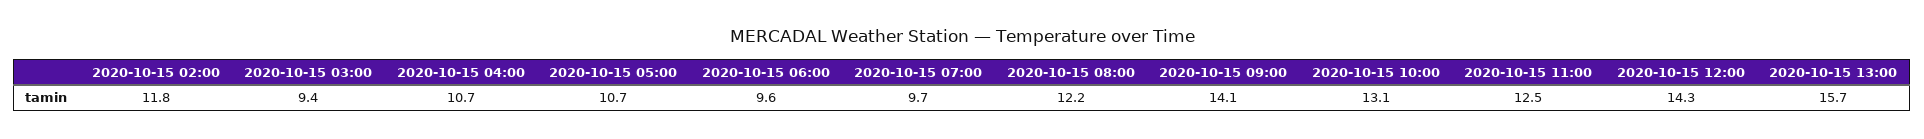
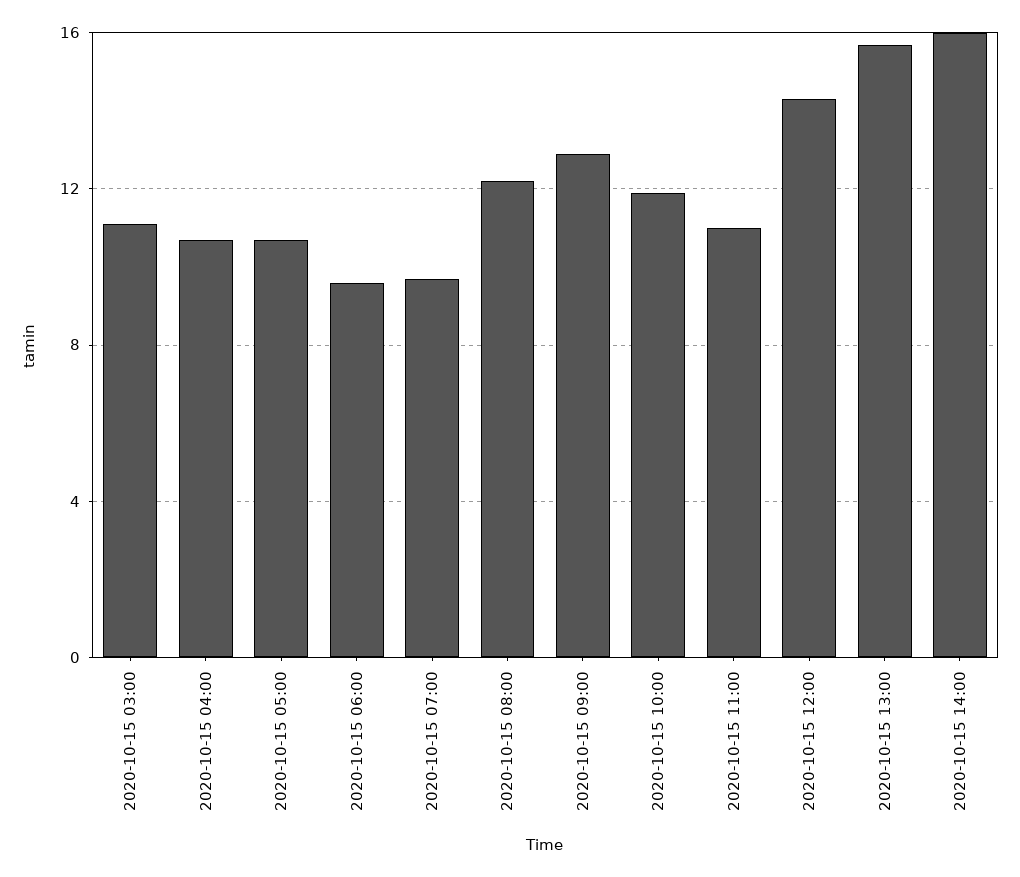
2020-10-15 02:00: 11.8 -> none
2020-10-15 03:00: 9.4 -> 11
2020-10-15 09:00: 14.1 -> 13
2020-10-15 10:00: 13.1 -> 12
2020-10-15 11:00: 12.5 -> 11
2020-10-15 14:00: none -> 16

